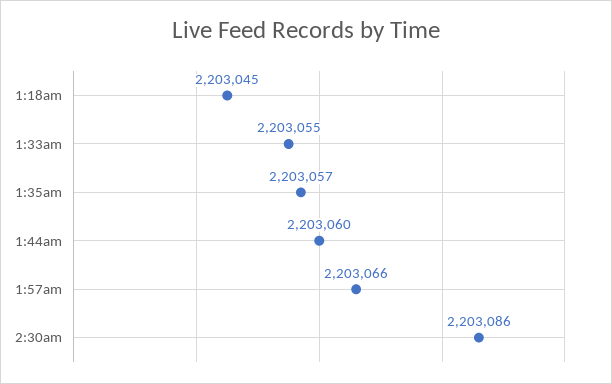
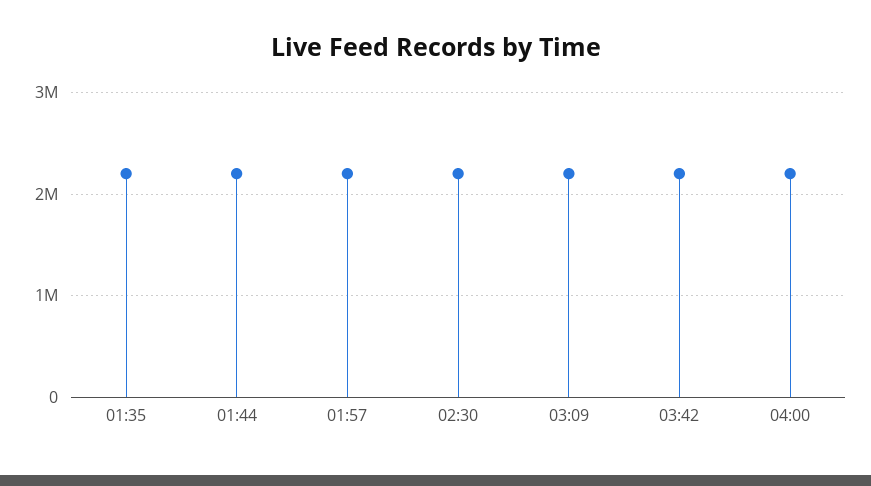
1:18am: 2203045 -> none
1:33am: 2203055 -> none
03:09: none -> 2200000
03:42: none -> 2200000
04:00: none -> 2200000

